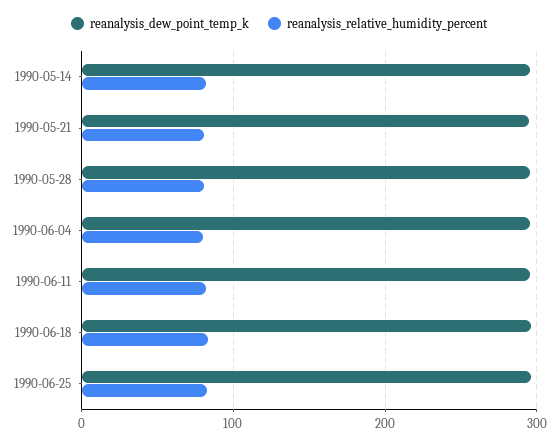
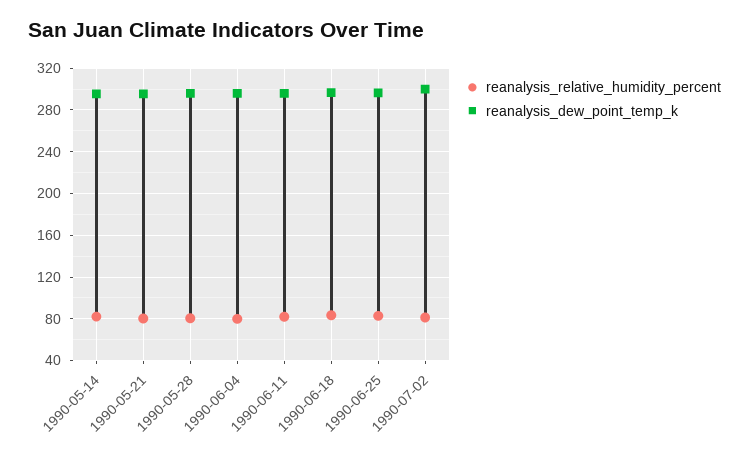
reanalysis_relative_humidity_percent, 1990-07-02: none -> 80
reanalysis_dew_point_temp_k, 1990-07-02: none -> 300

